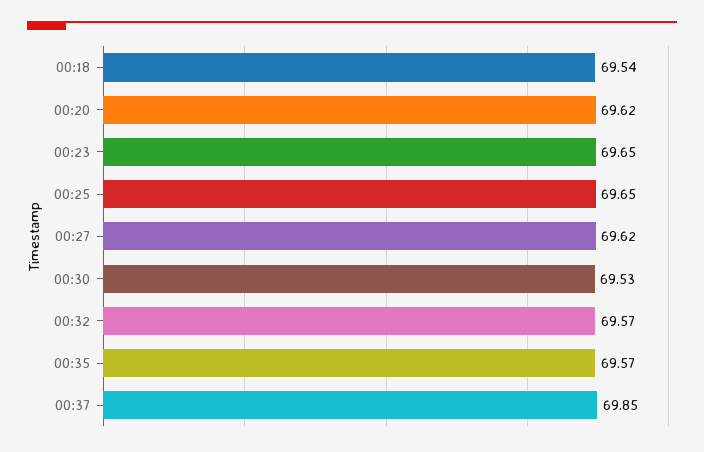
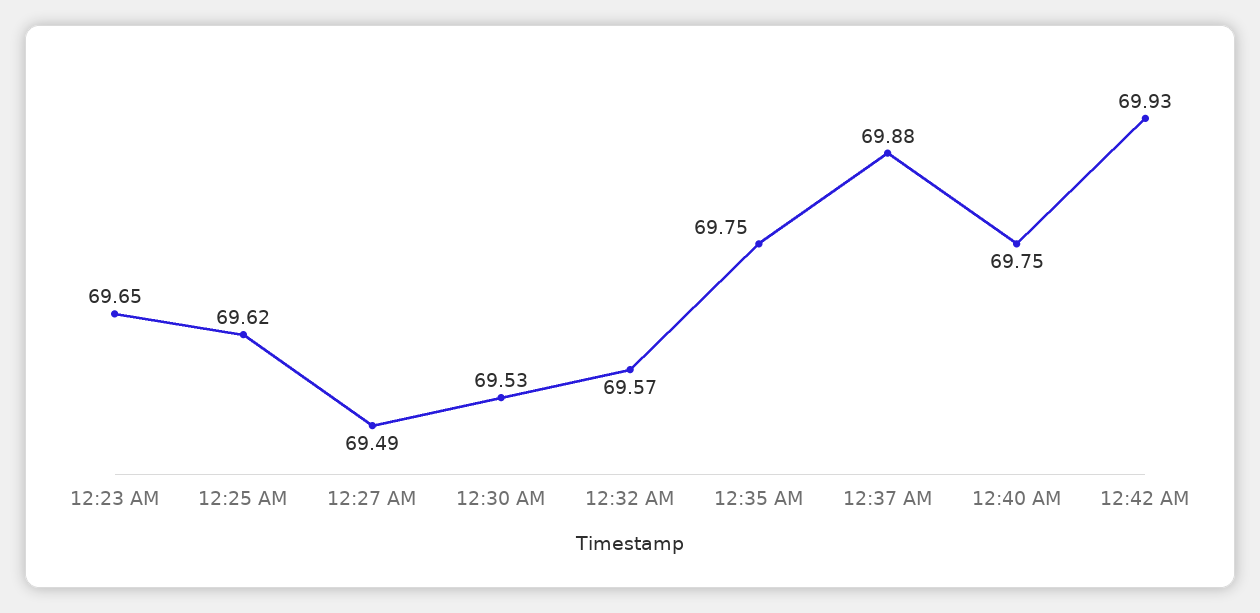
00:18: 69.54 -> none
00:20: 69.62 -> none
00:25: 69.65 -> 69.62
00:27: 69.62 -> 69.49
00:35: 69.57 -> 69.75
00:37: 69.85 -> 69.88
12:40 AM: none -> 69.75
12:42 AM: none -> 69.93

